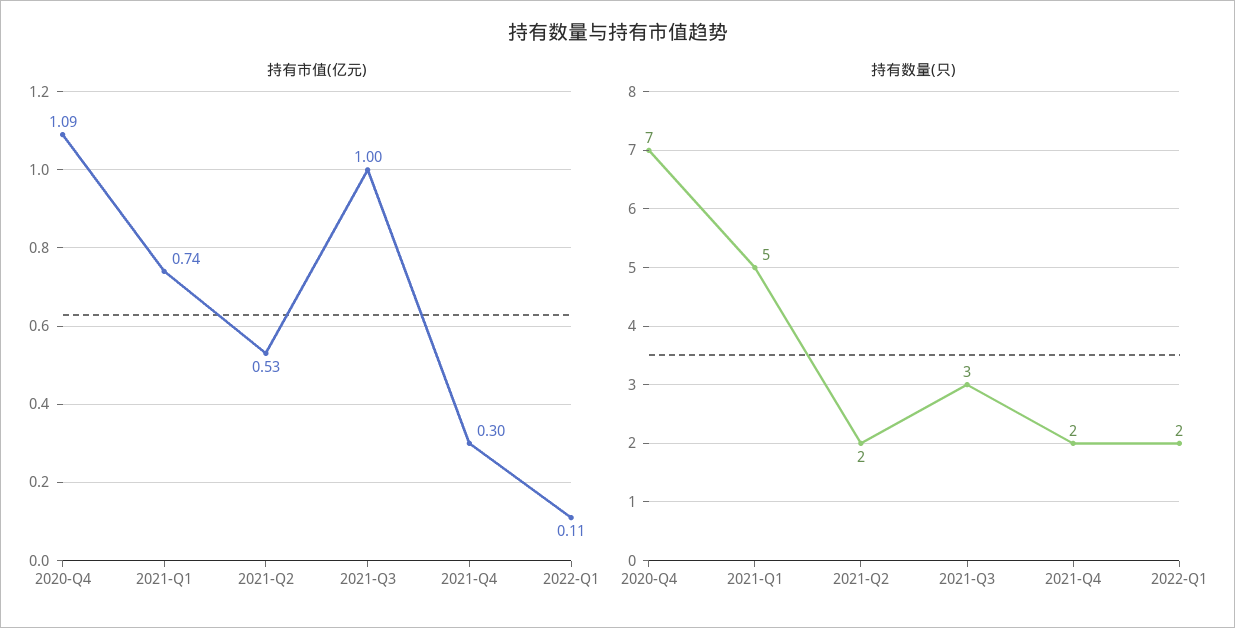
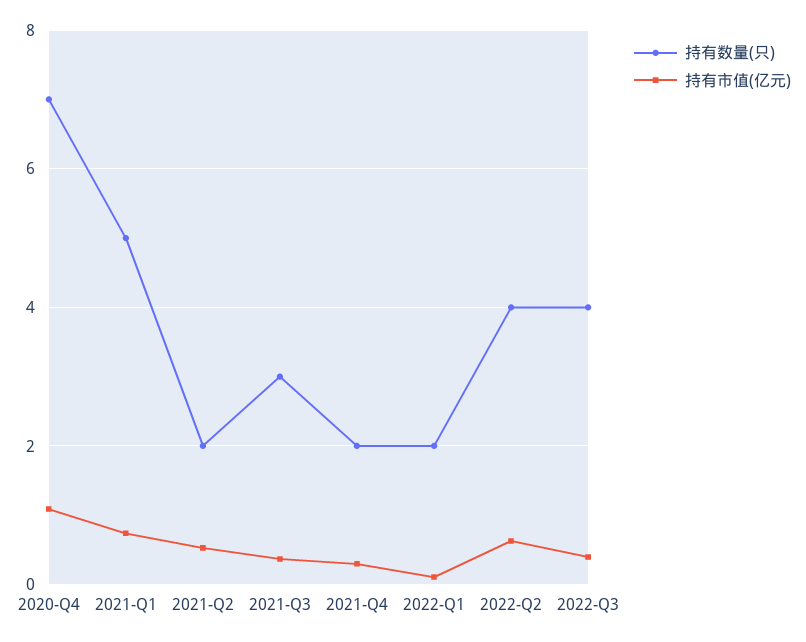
持有市值(亿元), 2021-Q3: 1 -> 0.4
持有数量(只), 2022-Q2: none -> 4
持有市值(亿元), 2022-Q2: none -> 0.6
持有数量(只), 2022-Q3: none -> 4
持有市值(亿元), 2022-Q3: none -> 0.4

